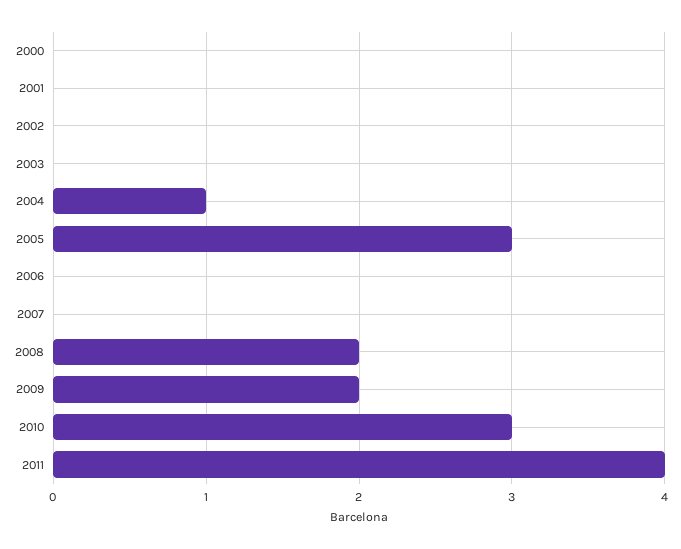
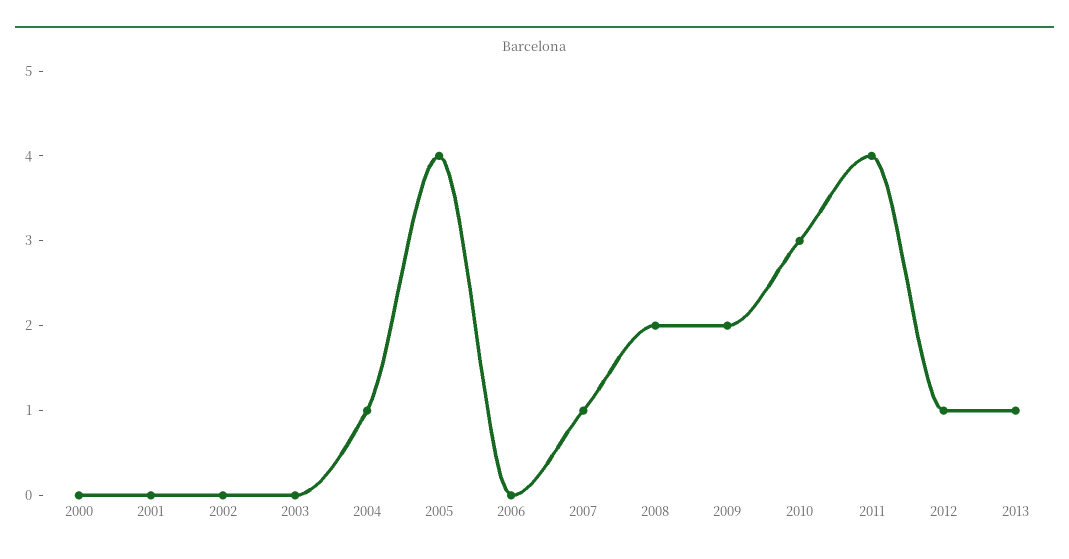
2005: 3 -> 4
2007: 0 -> 1
2012: none -> 1
2013: none -> 1

